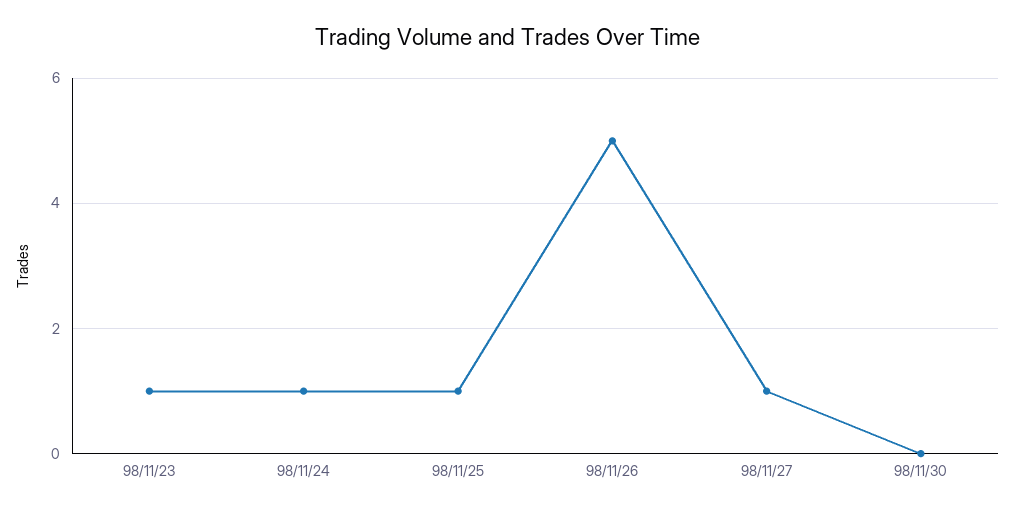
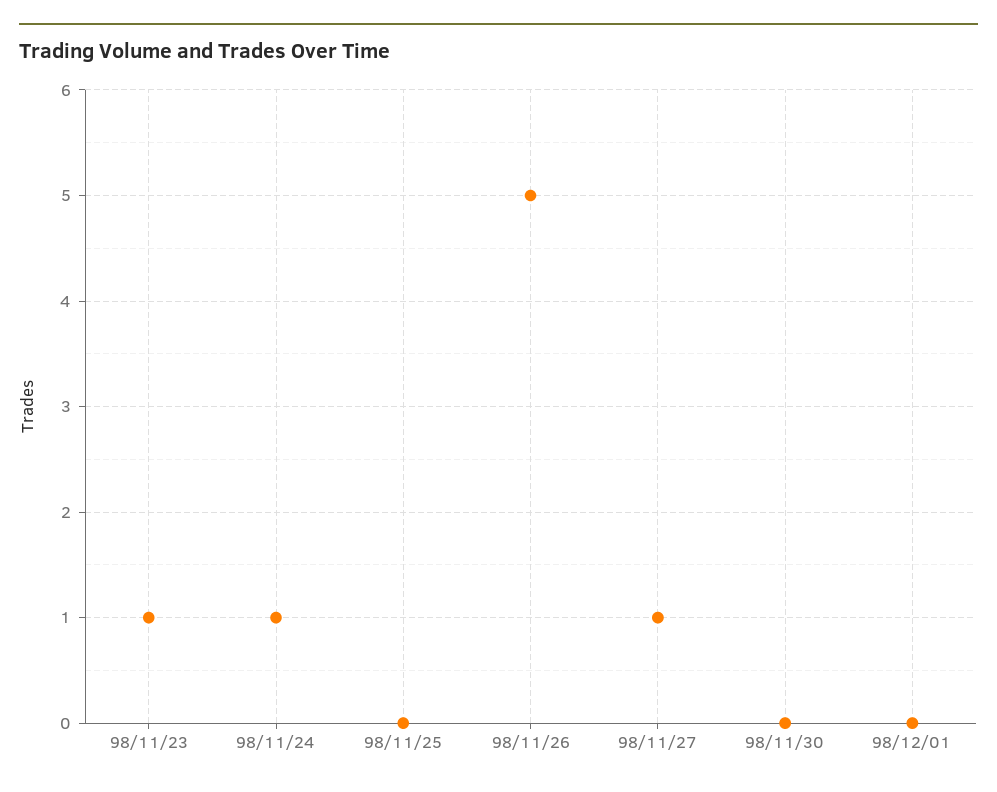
98/11/25: 1 -> 0
98/12/01: none -> 0

